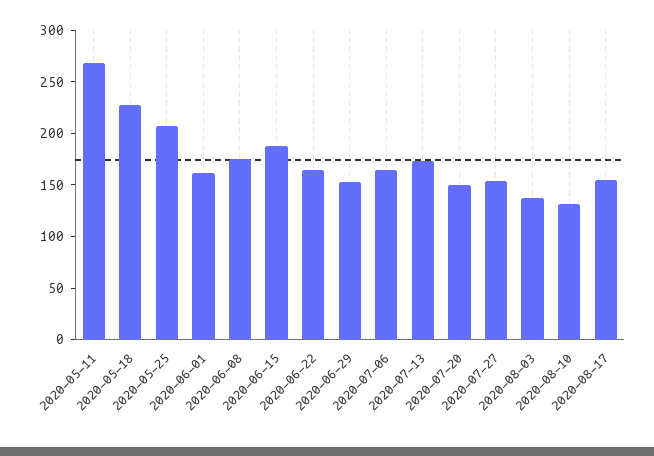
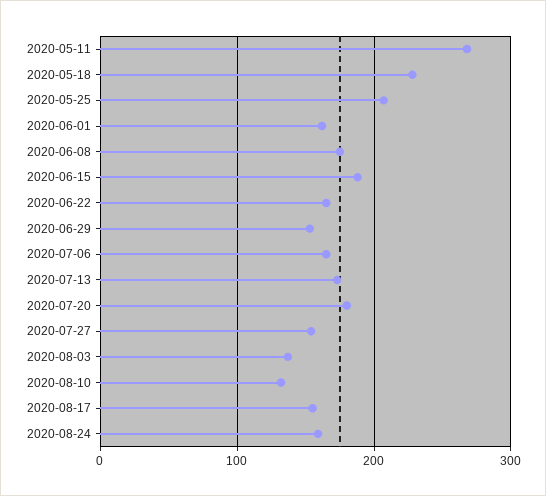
2020-07-20: 150 -> 180
2020-08-24: none -> 160

